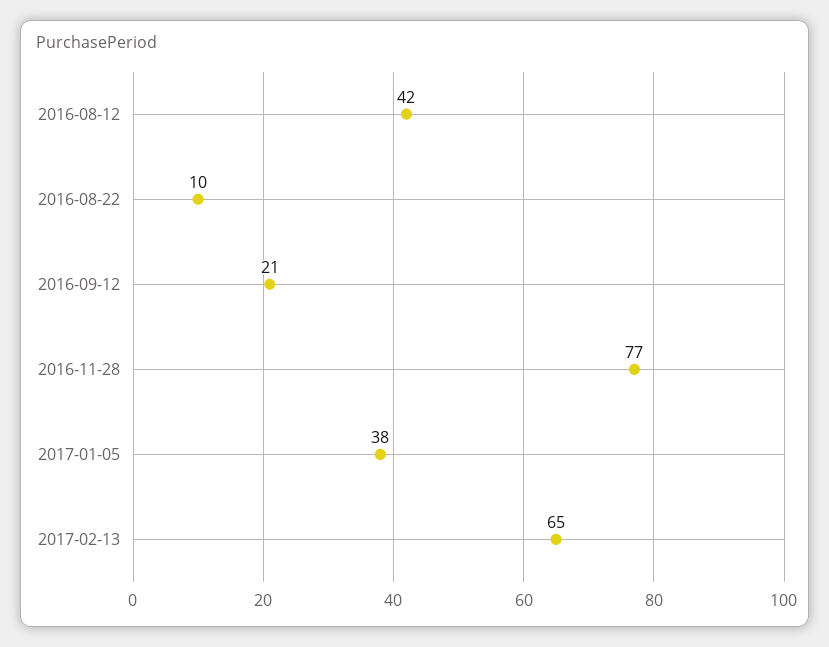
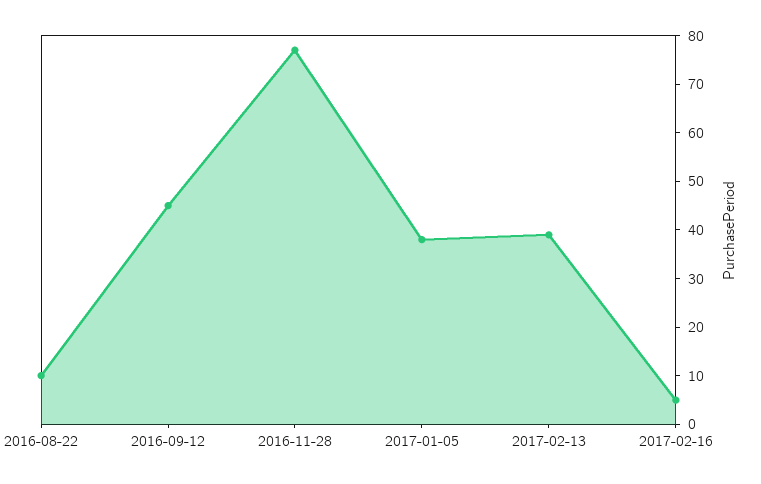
2016-08-12: 42 -> none
2016-09-12: 21 -> 45
2017-02-13: 65 -> 40
2017-02-16: none -> 5

